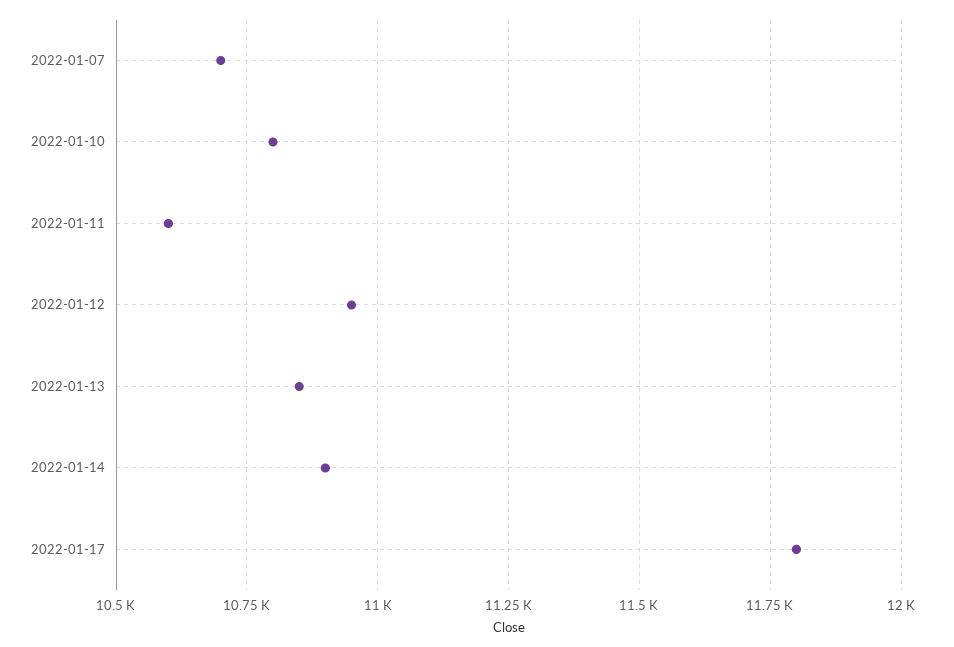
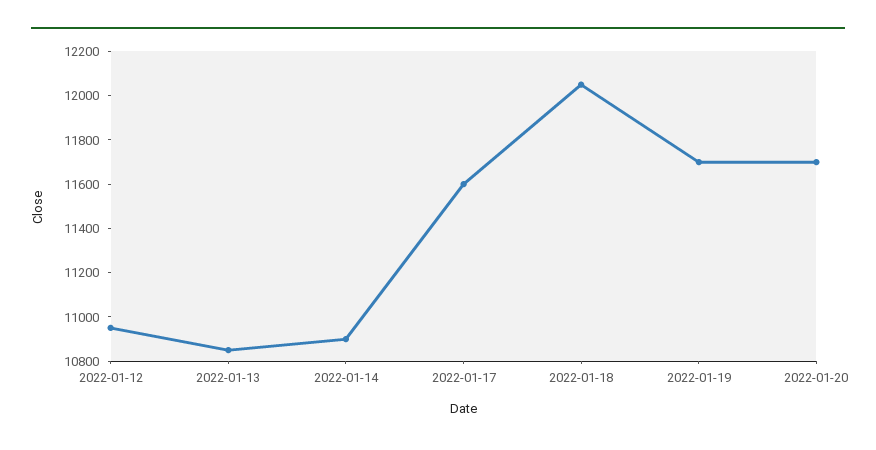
2022-01-07: 10700 -> none
2022-01-10: 10800 -> none
2022-01-11: 10600 -> none
2022-01-17: 11800 -> 11600
2022-01-18: none -> 12050
2022-01-19: none -> 11700
2022-01-20: none -> 11700

